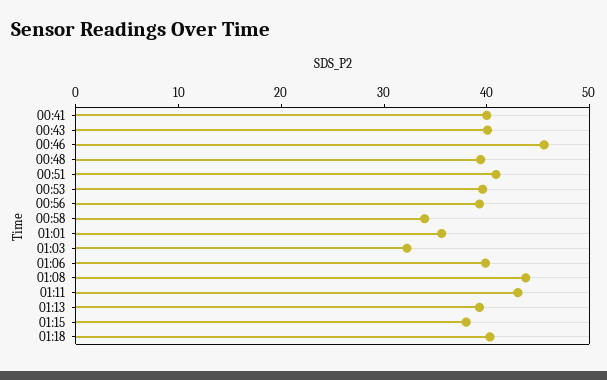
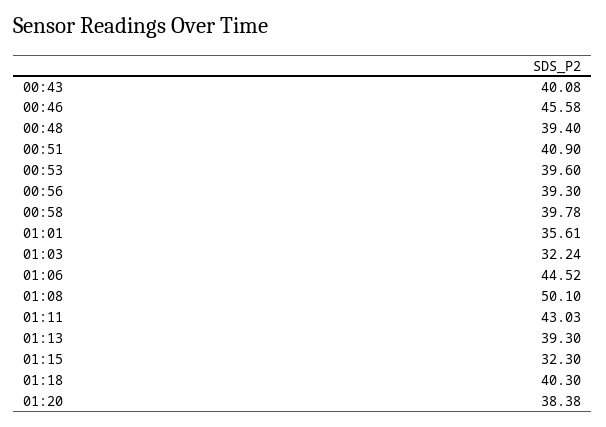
00:41: 40 -> none
00:58: 34 -> 39.78
01:06: 40 -> 44.52
01:08: 44 -> 50.1
01:15: 38 -> 32.3
01:20: none -> 38.38

